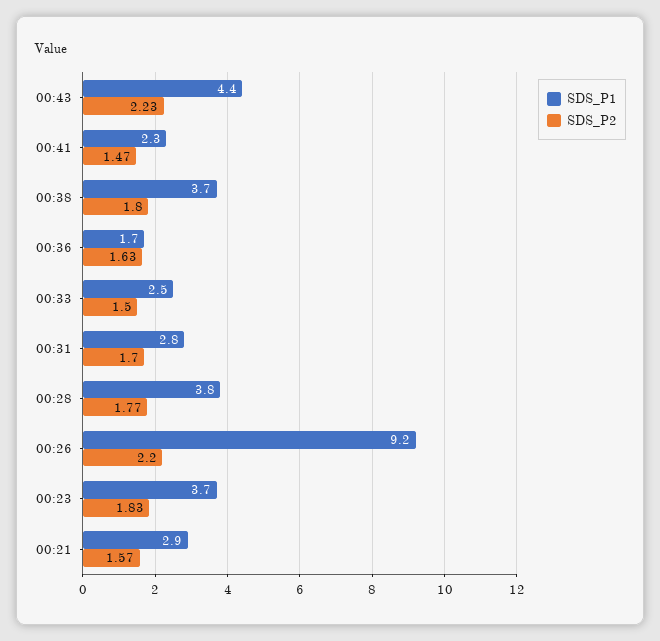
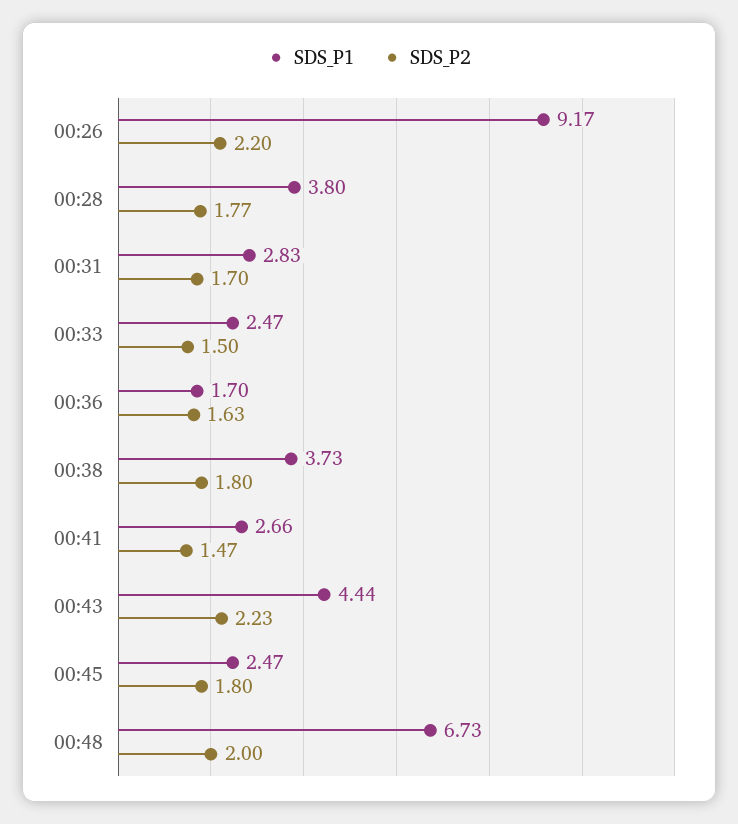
SDS_P1, 00:41: 2.3 -> 2.66
SDS_P1, 00:23: 3.7 -> none
SDS_P2, 00:23: 1.83 -> none
SDS_P1, 00:21: 2.9 -> none
SDS_P2, 00:21: 1.57 -> none
SDS_P1, 00:45: none -> 2.47
SDS_P2, 00:45: none -> 1.8
SDS_P1, 00:48: none -> 6.73
SDS_P2, 00:48: none -> 2

